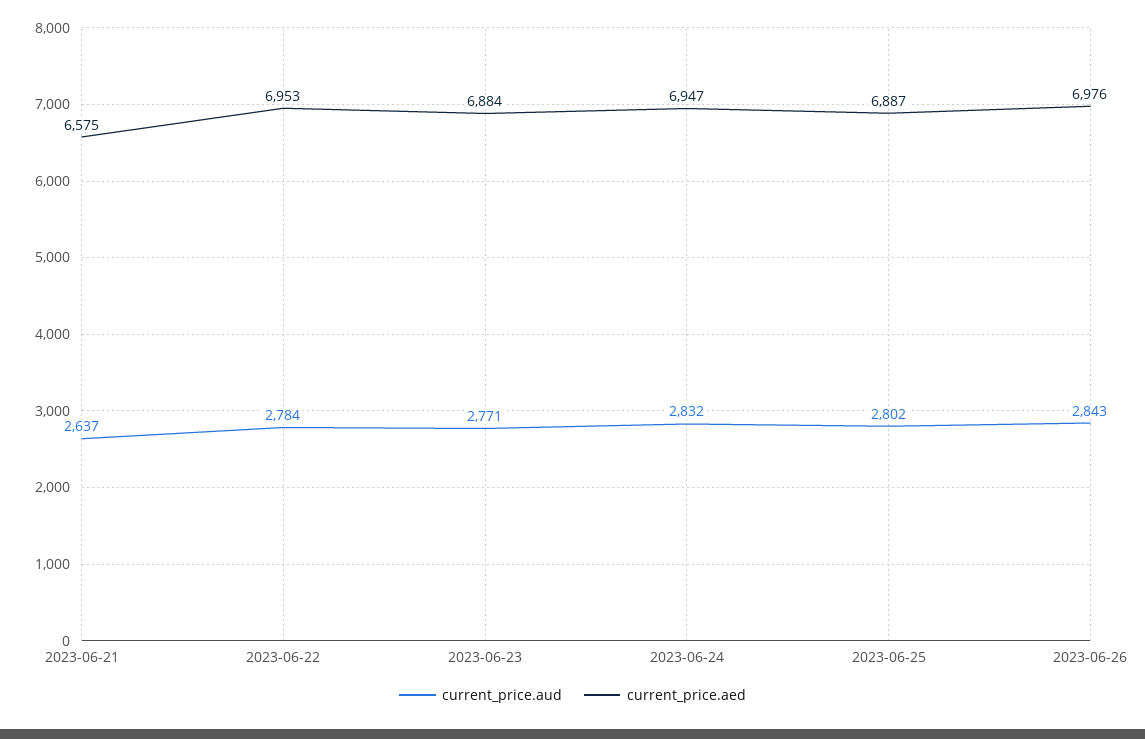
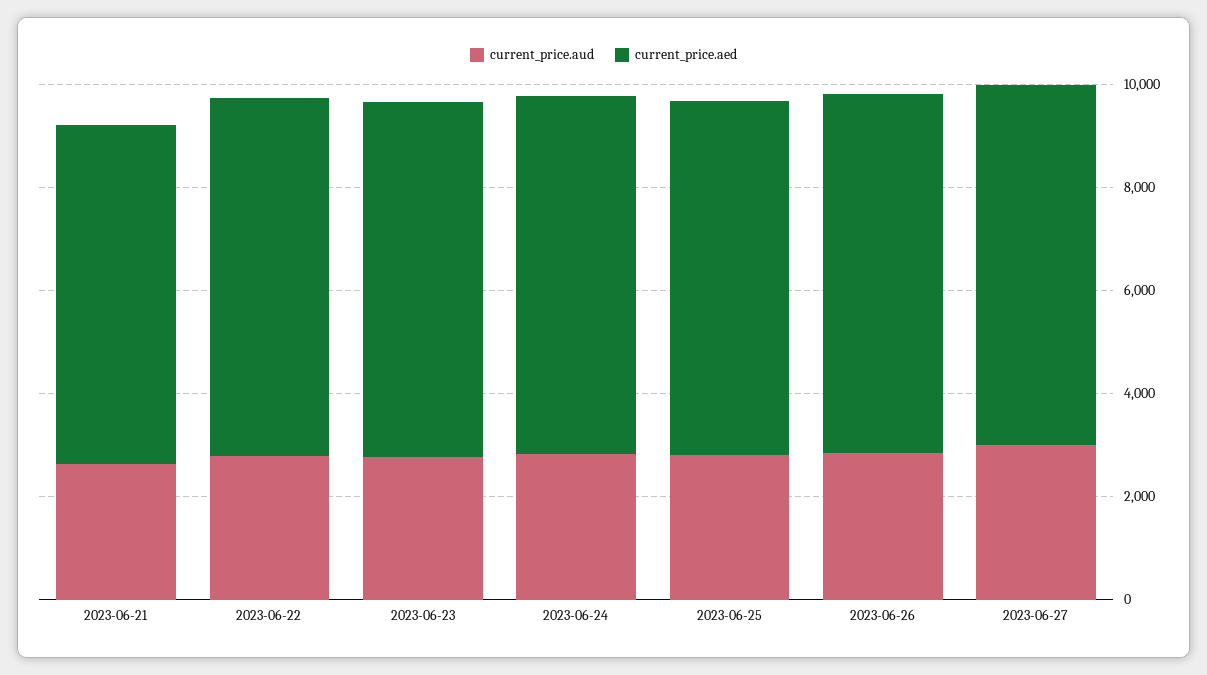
current_price.aud, 2023-06-27: none -> 3000
current_price.aed, 2023-06-27: none -> 7000

